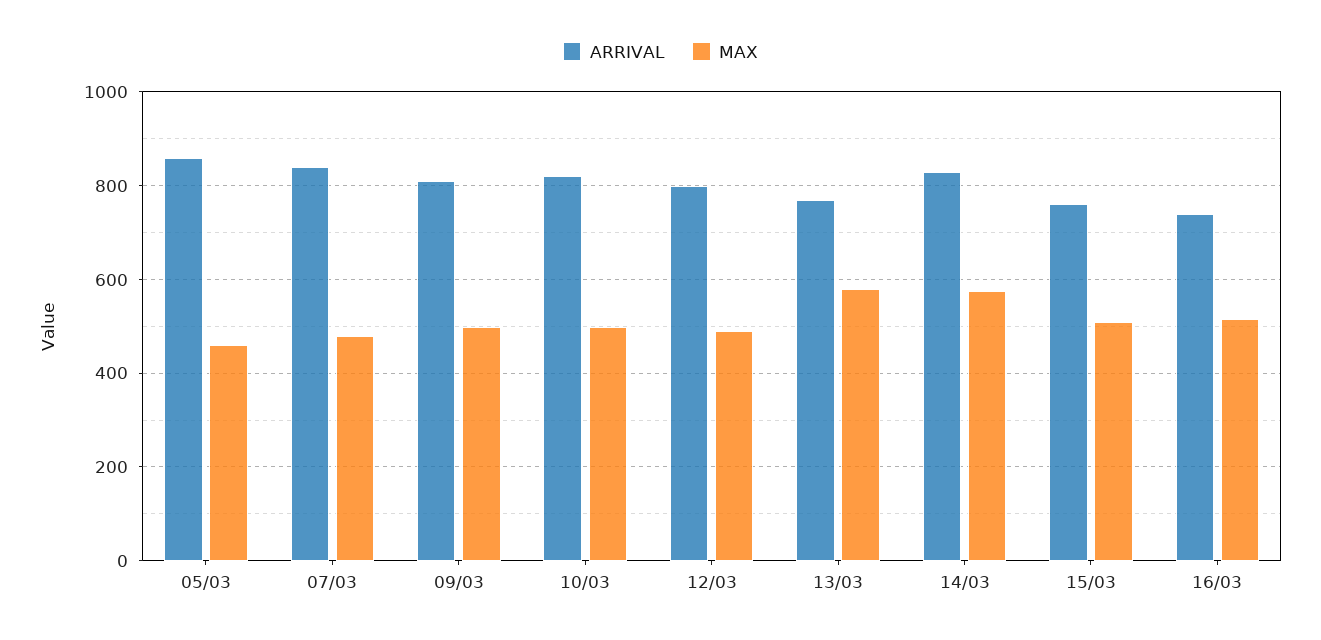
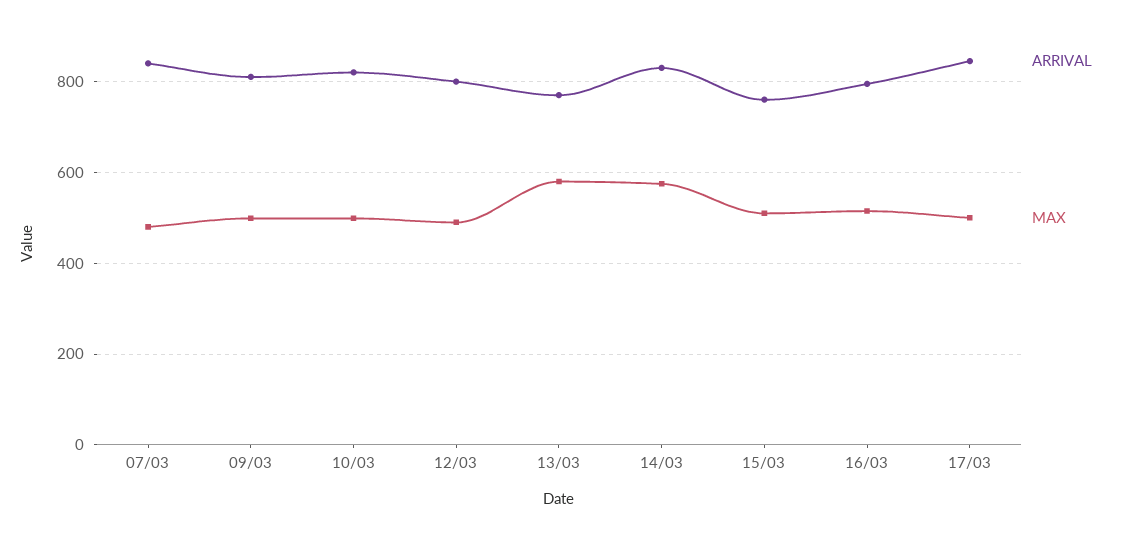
ARRIVAL, 05/03: 860 -> none
MAX, 05/03: 460 -> none
ARRIVAL, 16/03: 740 -> 800
ARRIVAL, 17/03: none -> 840
MAX, 17/03: none -> 500

